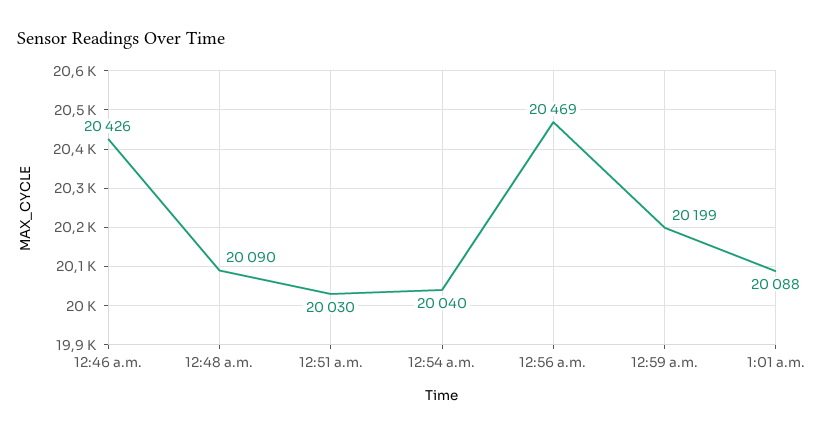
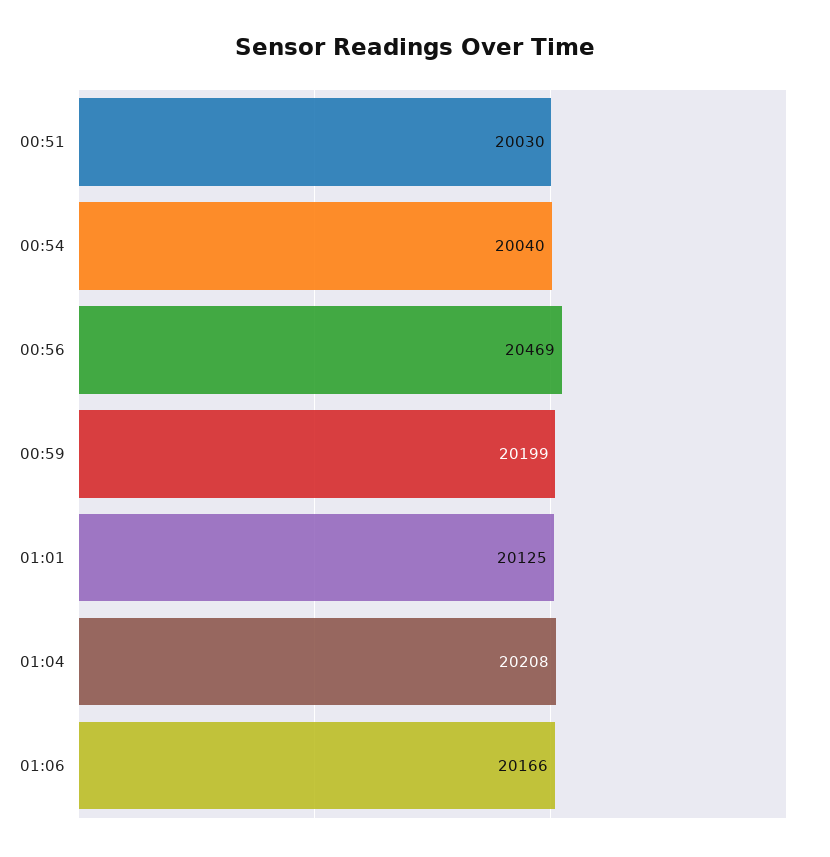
12:46 a.m.: 20426 -> none
12:48 a.m.: 20090 -> none
1:01 a.m.: 20088 -> 20125
01:04: none -> 20208
01:06: none -> 20166

